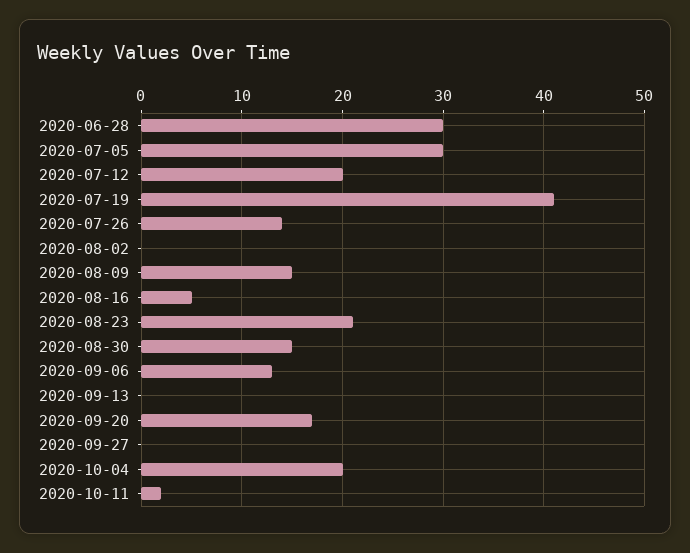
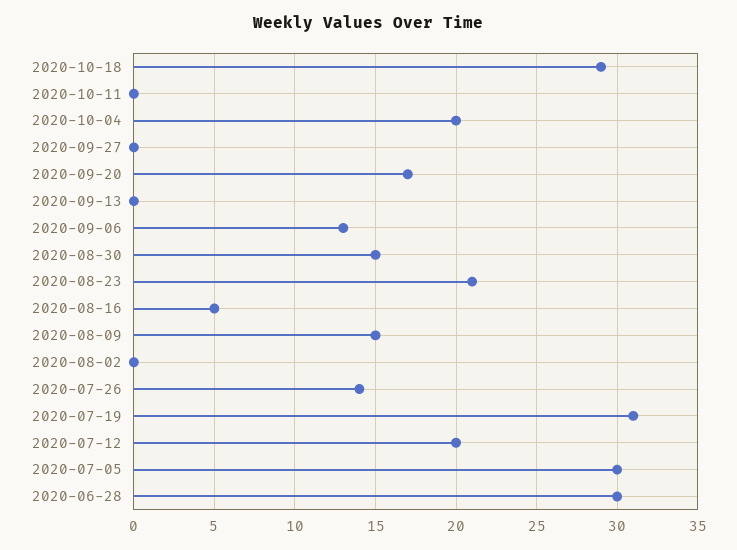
2020-07-19: 41 -> 31
2020-10-11: 2 -> 0
2020-10-18: none -> 29

